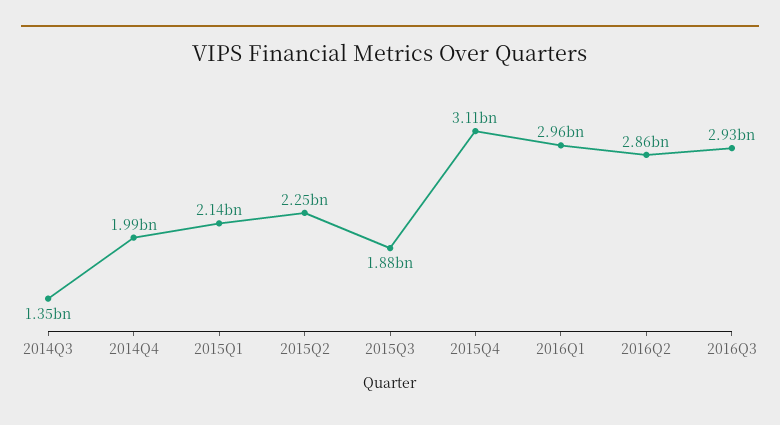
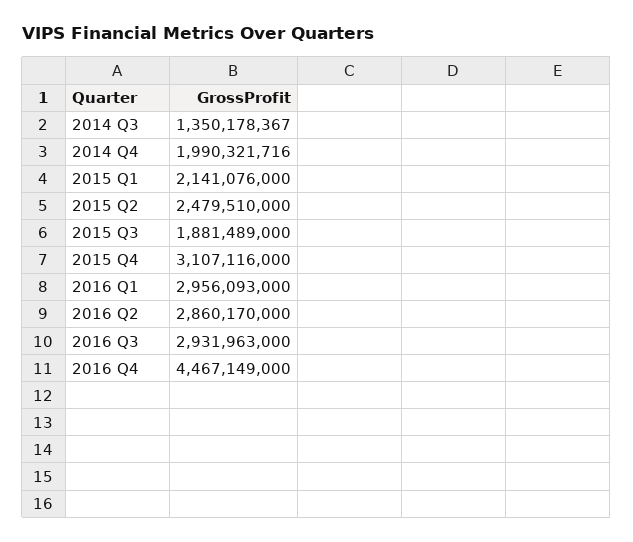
2015Q2: 2250000000 -> 2479510000
2016 Q4: none -> 4467149000

